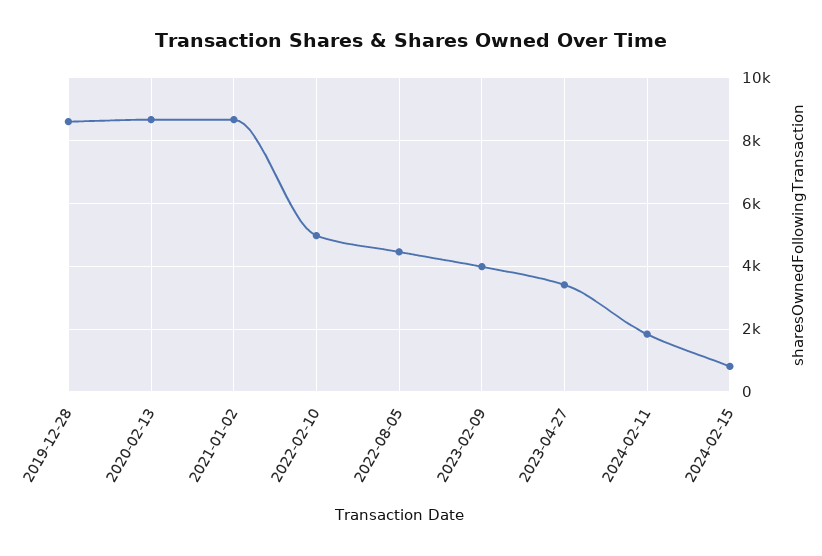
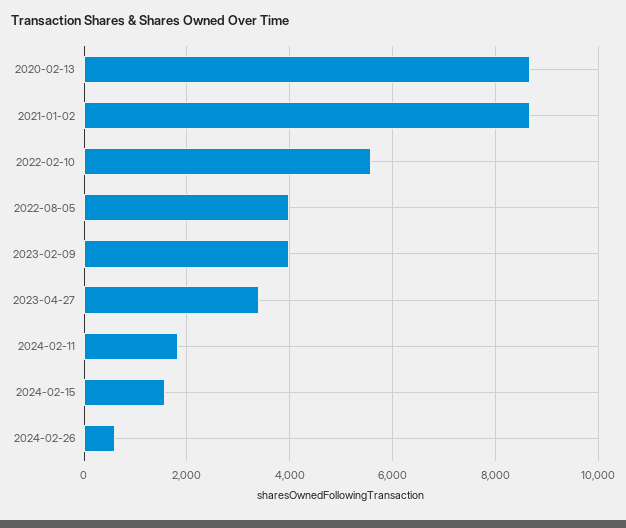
2019-12-28: 8600 -> none
2022-02-10: 5000 -> 5600
2022-08-05: 4400 -> 4000
2024-02-15: 800 -> 1600
2024-02-26: none -> 600

